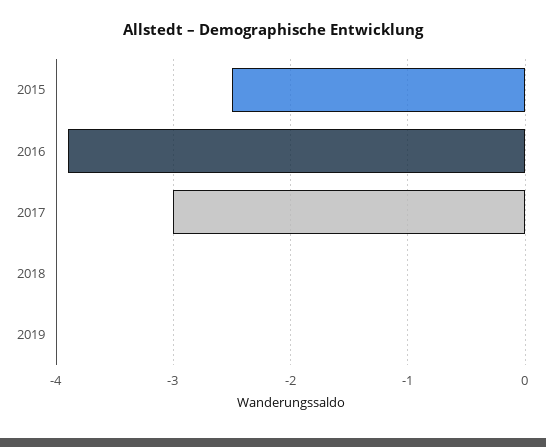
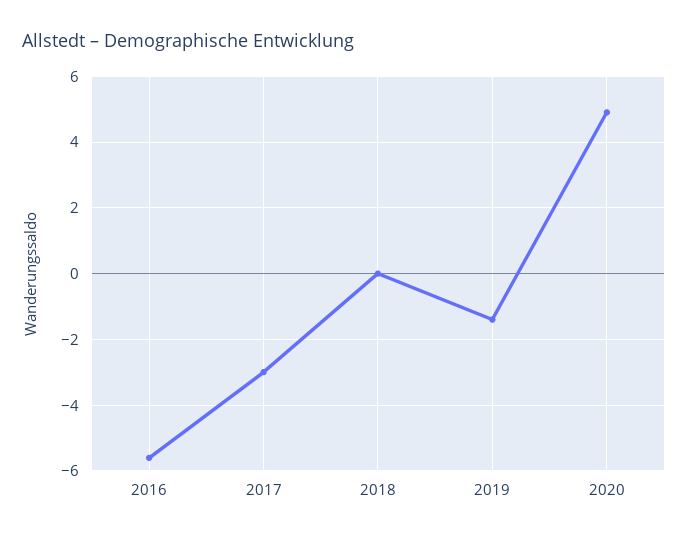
2015: -2.5 -> none
2016: -3.9 -> -5.5
2019: 0 -> -1.5
2020: none -> 5

